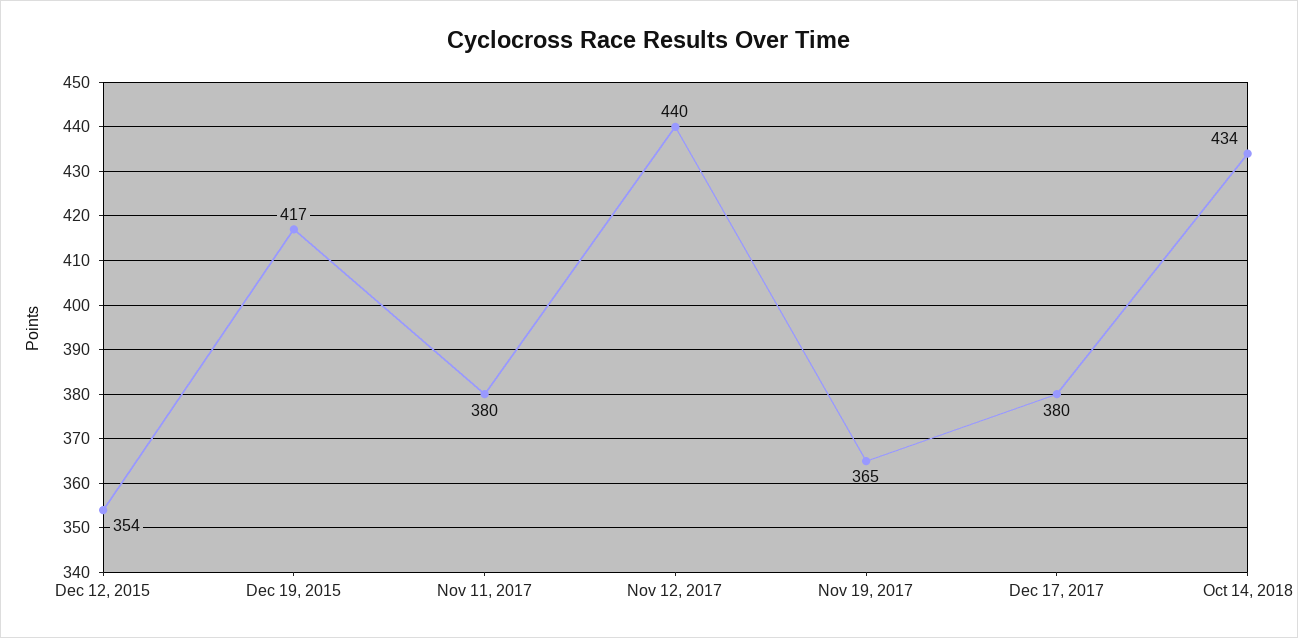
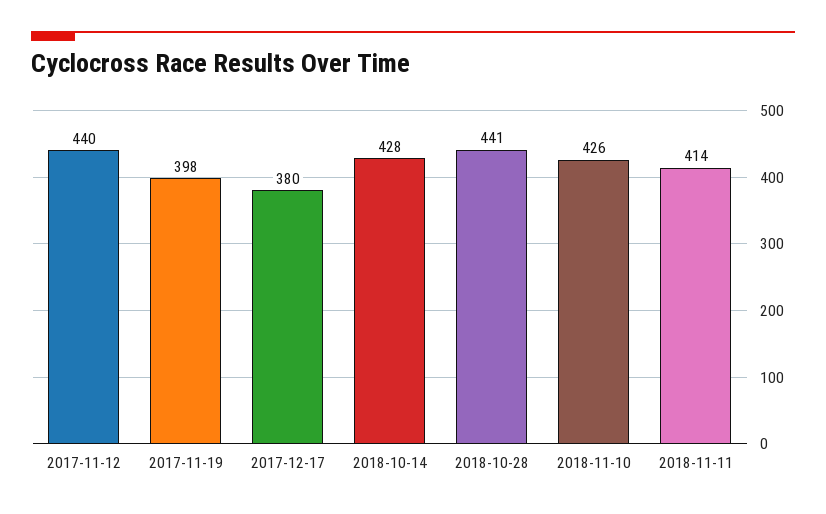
Dec 12, 2015: 354 -> none
Dec 19, 2015: 417 -> none
Nov 11, 2017: 380 -> none
Nov 19, 2017: 365 -> 398
Oct 14, 2018: 434 -> 428
2018-10-28: none -> 441
2018-11-10: none -> 426
2018-11-11: none -> 414

